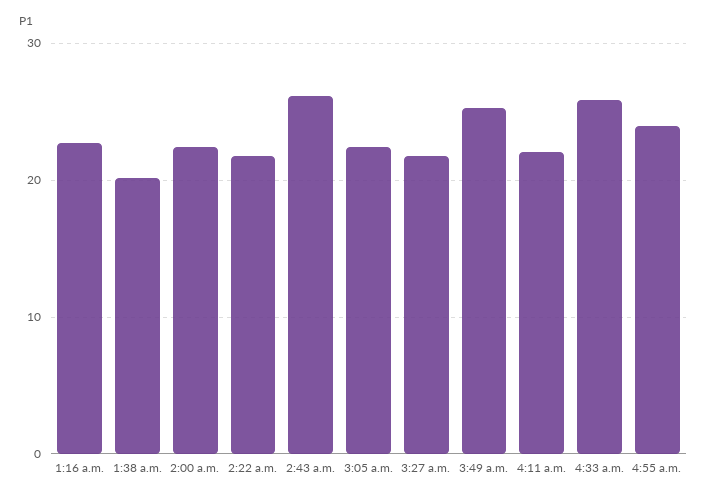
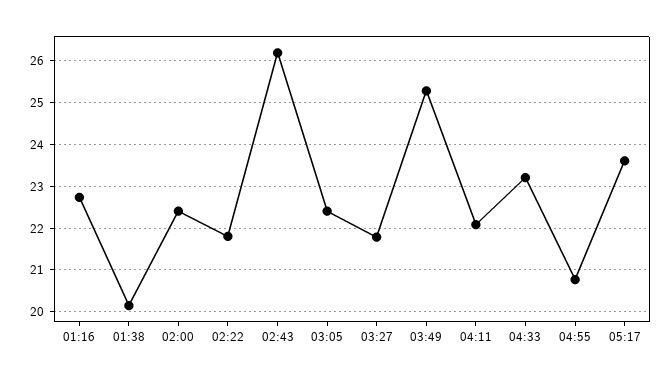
4:33 a.m.: 26 -> 23.2
4:55 a.m.: 24 -> 20.8
05:17: none -> 23.6

